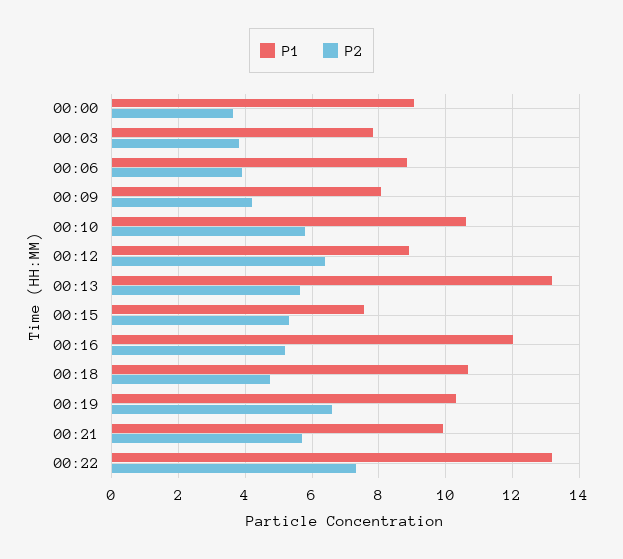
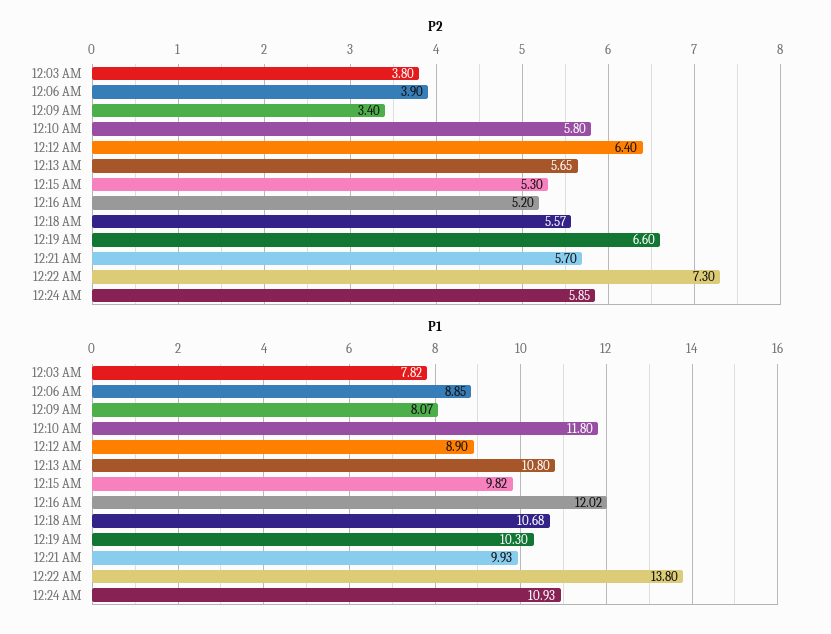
P1, 00:00: 9 -> none
P2, 00:00: 3.6 -> none
P2, 00:09: 4.2 -> 3.4
P1, 00:10: 10.6 -> 11.8
P1, 00:13: 13.2 -> 10.8
P1, 00:15: 7.6 -> 9.82
P2, 00:18: 4.8 -> 5.57
P1, 00:22: 13.2 -> 13.8
P2, 12:24 AM: none -> 5.85
P1, 12:24 AM: none -> 10.93

